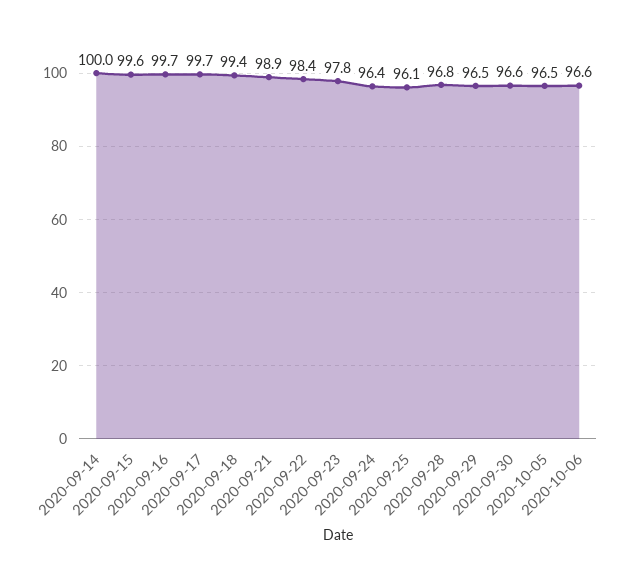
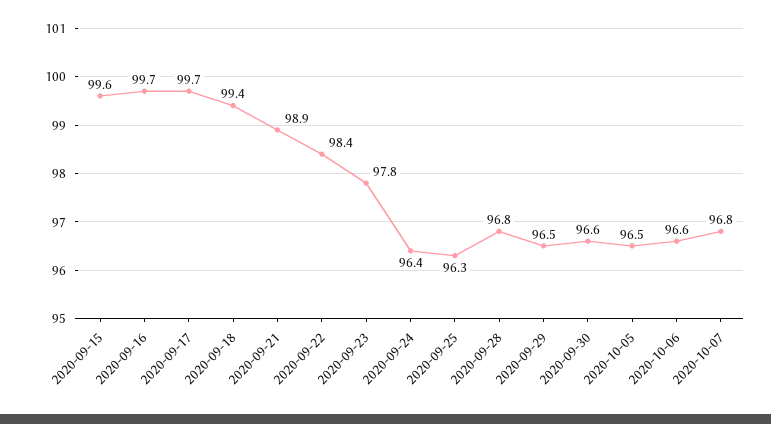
2020-09-14: 100 -> none
2020-09-25: 96.1 -> 96.3
2020-10-07: none -> 96.8

